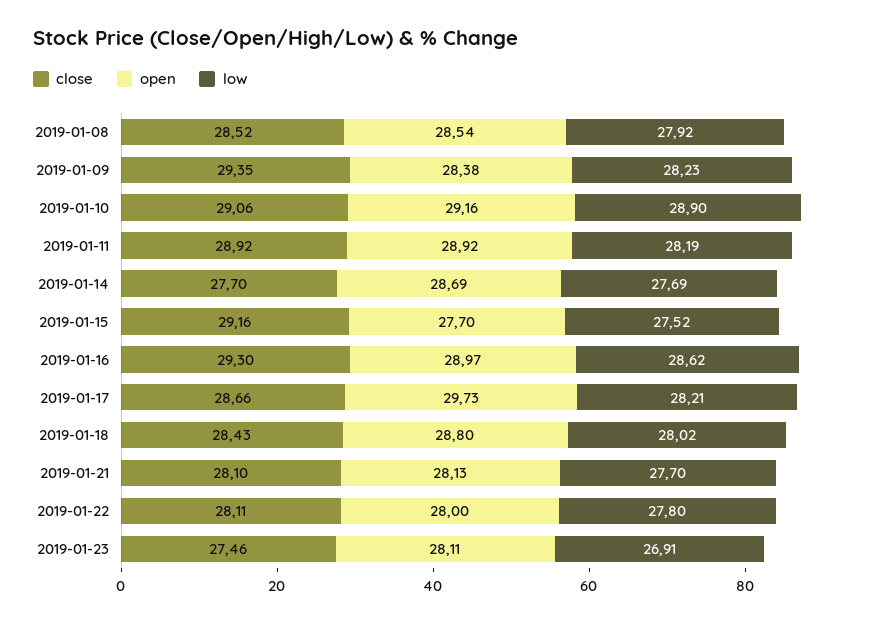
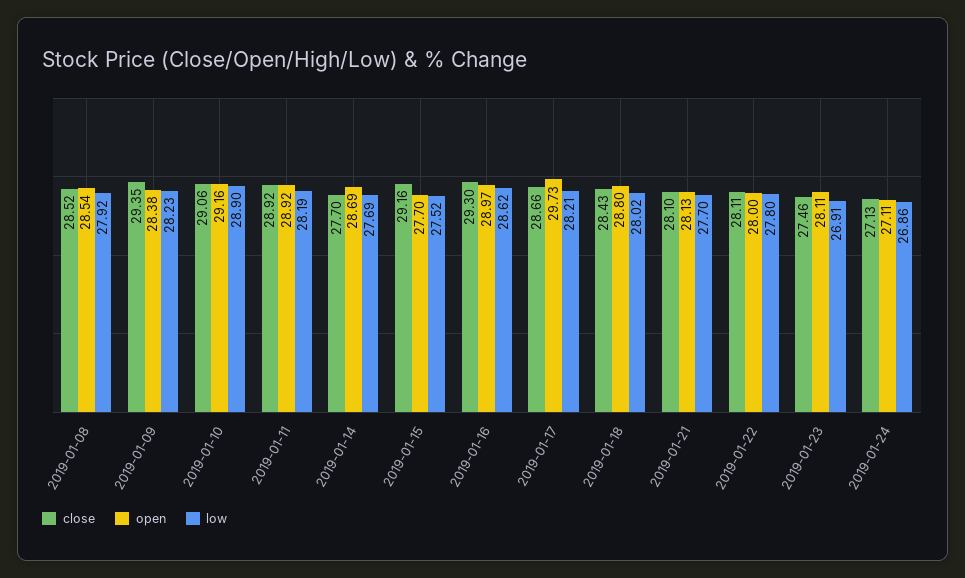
close, 2019-01-24: none -> 27.13
open, 2019-01-24: none -> 27.11
low, 2019-01-24: none -> 26.86

